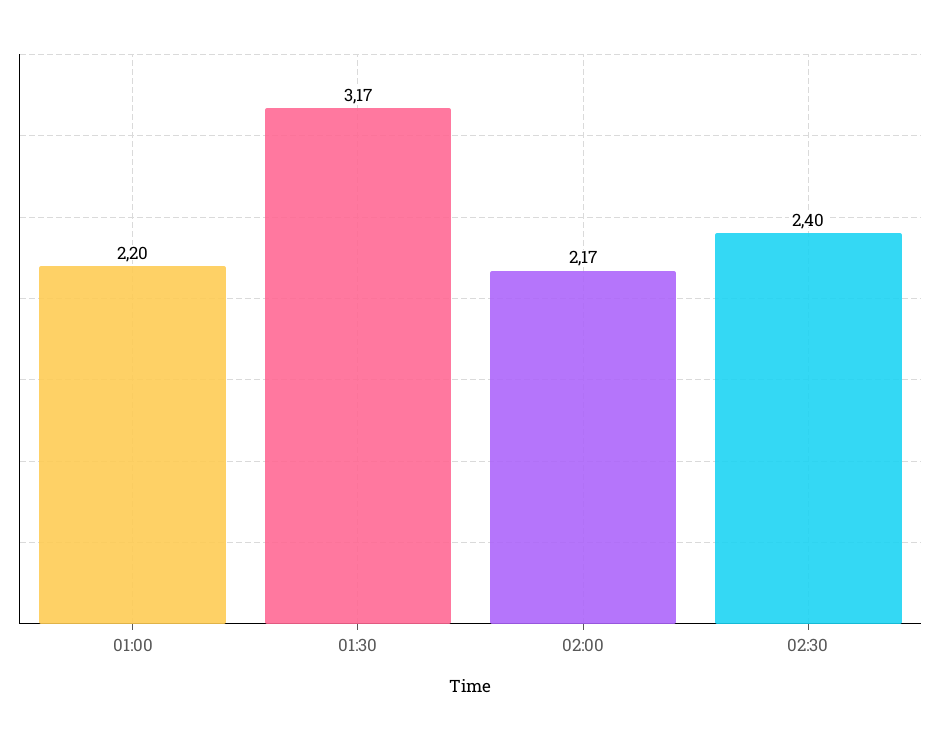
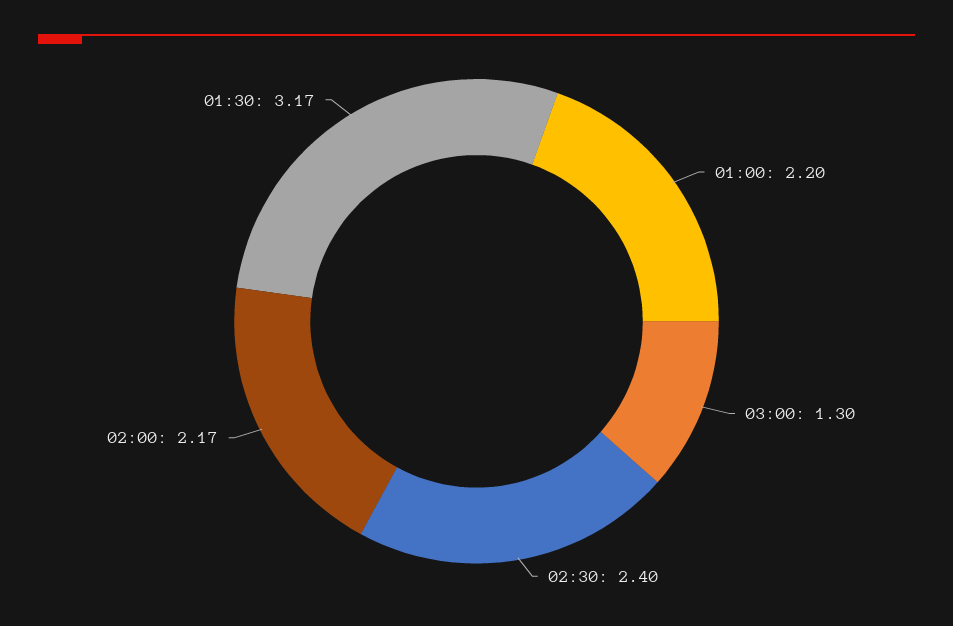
03:00: none -> 1.3

